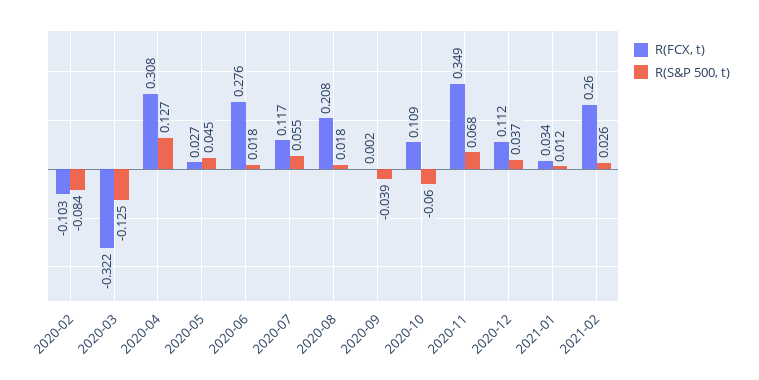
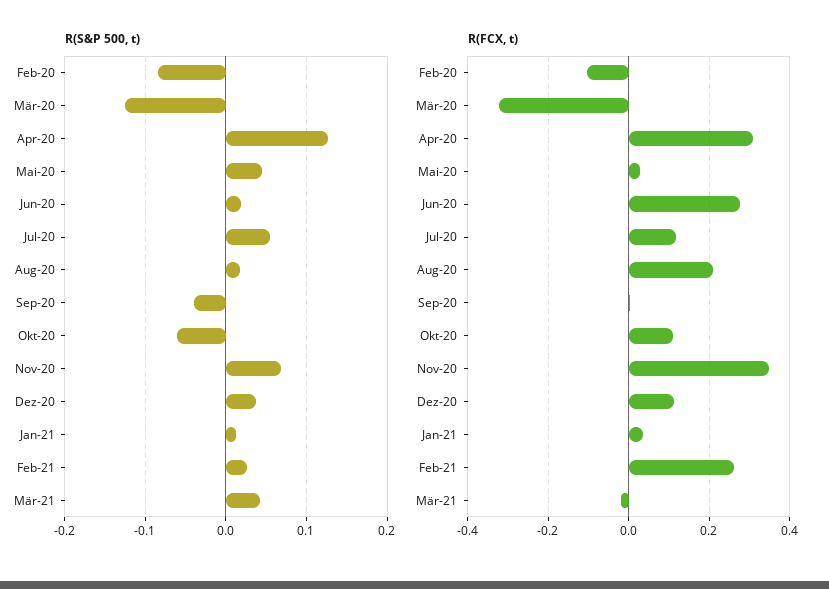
R(S&P 500, t), Mär-21: none -> 0.04
R(FCX, t), Mär-21: none -> -0.02

